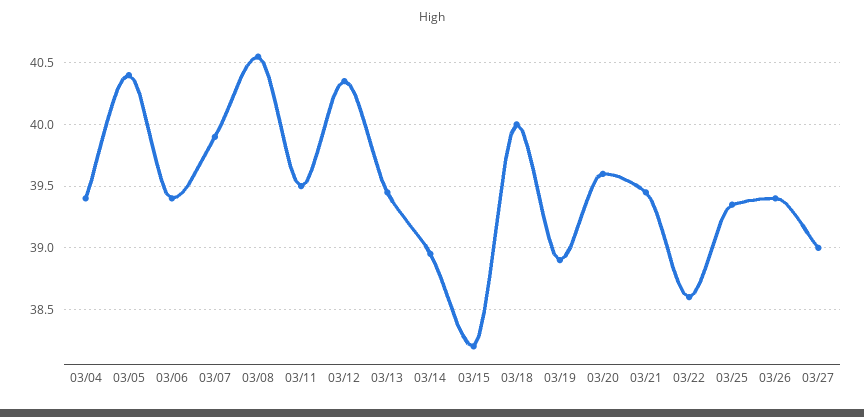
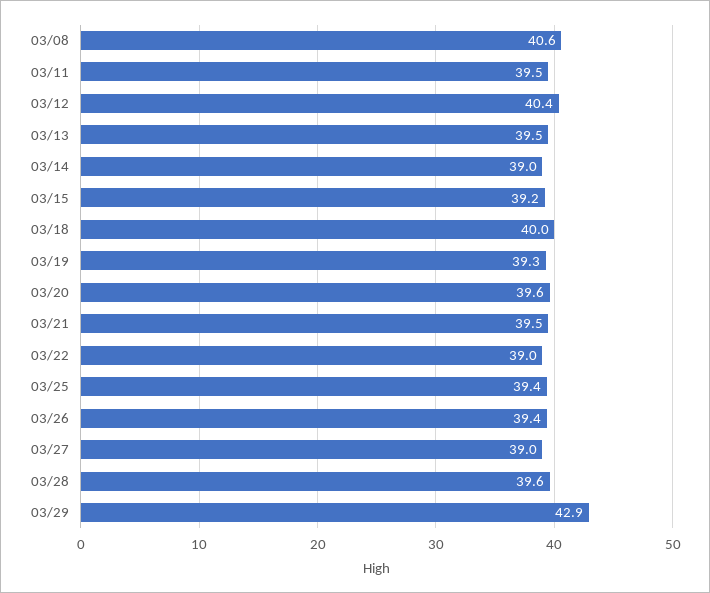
03/04: 39.4 -> none
03/05: 40.4 -> none
03/06: 39.4 -> none
03/07: 39.9 -> none
03/15: 38.2 -> 39.2
03/19: 38.9 -> 39.3
03/22: 38.6 -> 39
03/28: none -> 39.6
03/29: none -> 42.9

